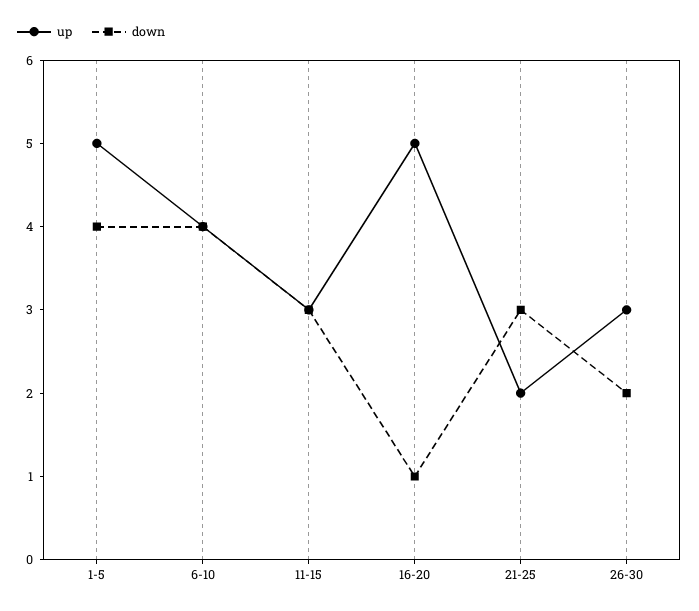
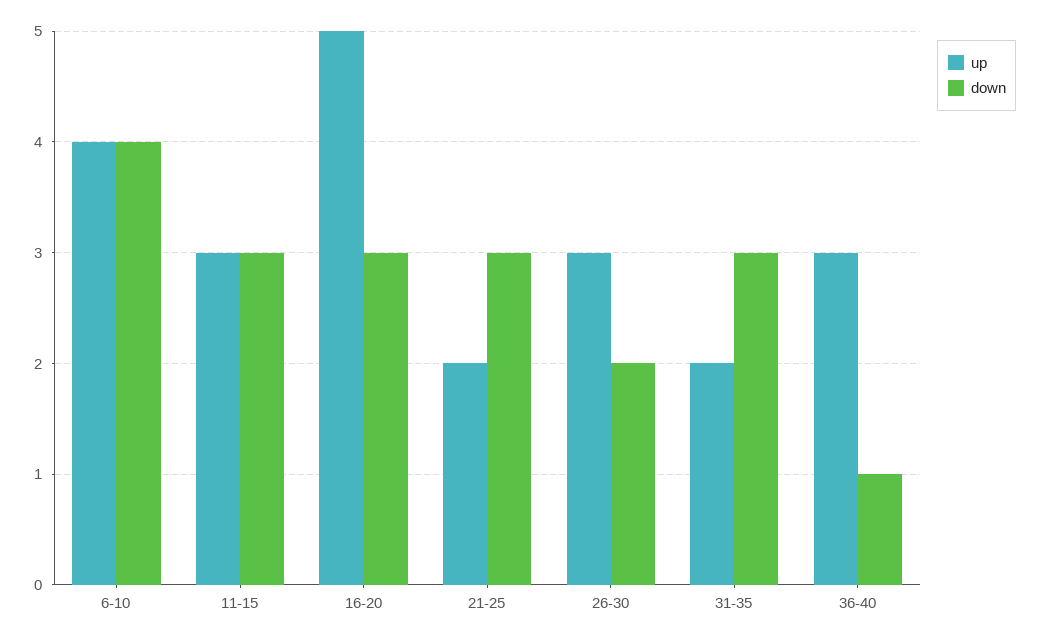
up, 1-5: 5 -> none
down, 1-5: 4 -> none
down, 16-20: 1 -> 3
up, 31-35: none -> 2
down, 31-35: none -> 3
up, 36-40: none -> 3
down, 36-40: none -> 1

